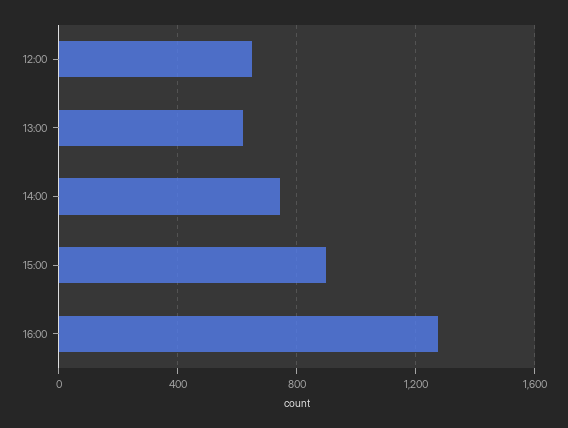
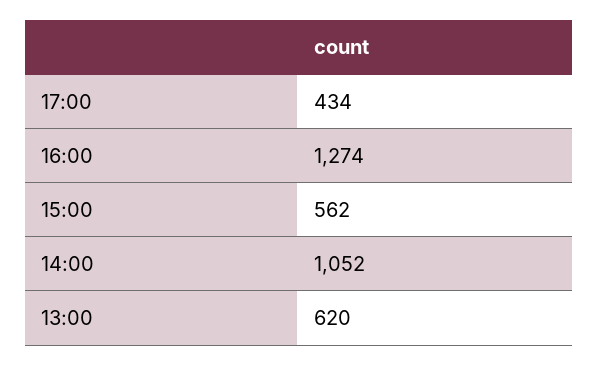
12:00: 650 -> none
14:00: 750 -> 1052
15:00: 900 -> 562
17:00: none -> 434

